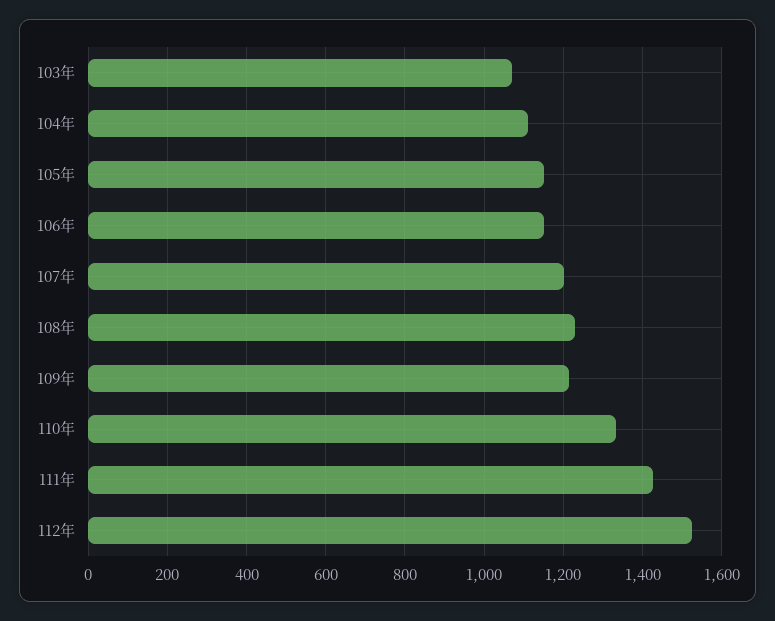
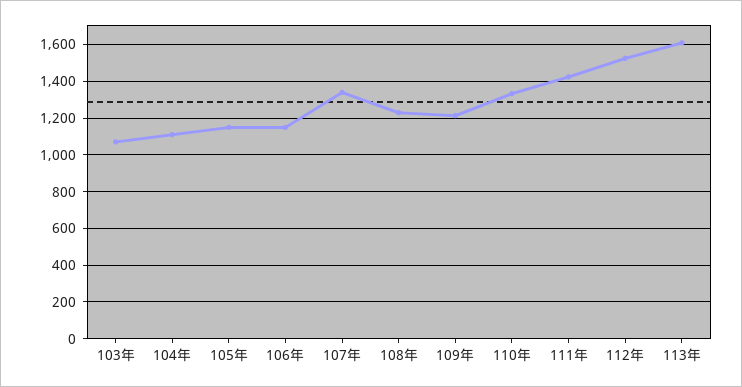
107年: 1200 -> 1350
113年: none -> 1600

